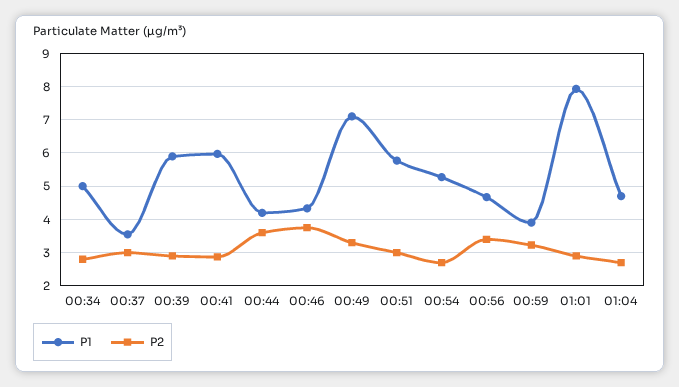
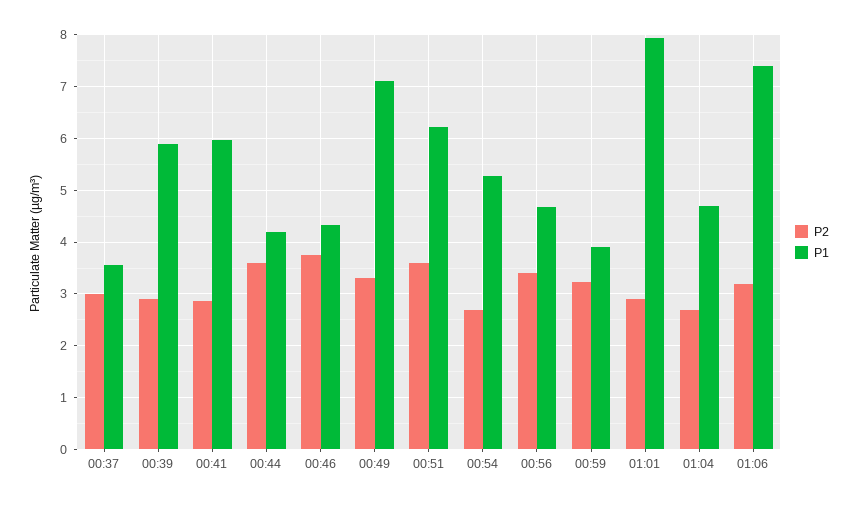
P1, 00:34: 5 -> none
P2, 00:34: 2.8 -> none
P1, 00:51: 5.8 -> 6.2
P2, 00:51: 3 -> 3.6
P2, 01:06: none -> 3.2
P1, 01:06: none -> 7.4

